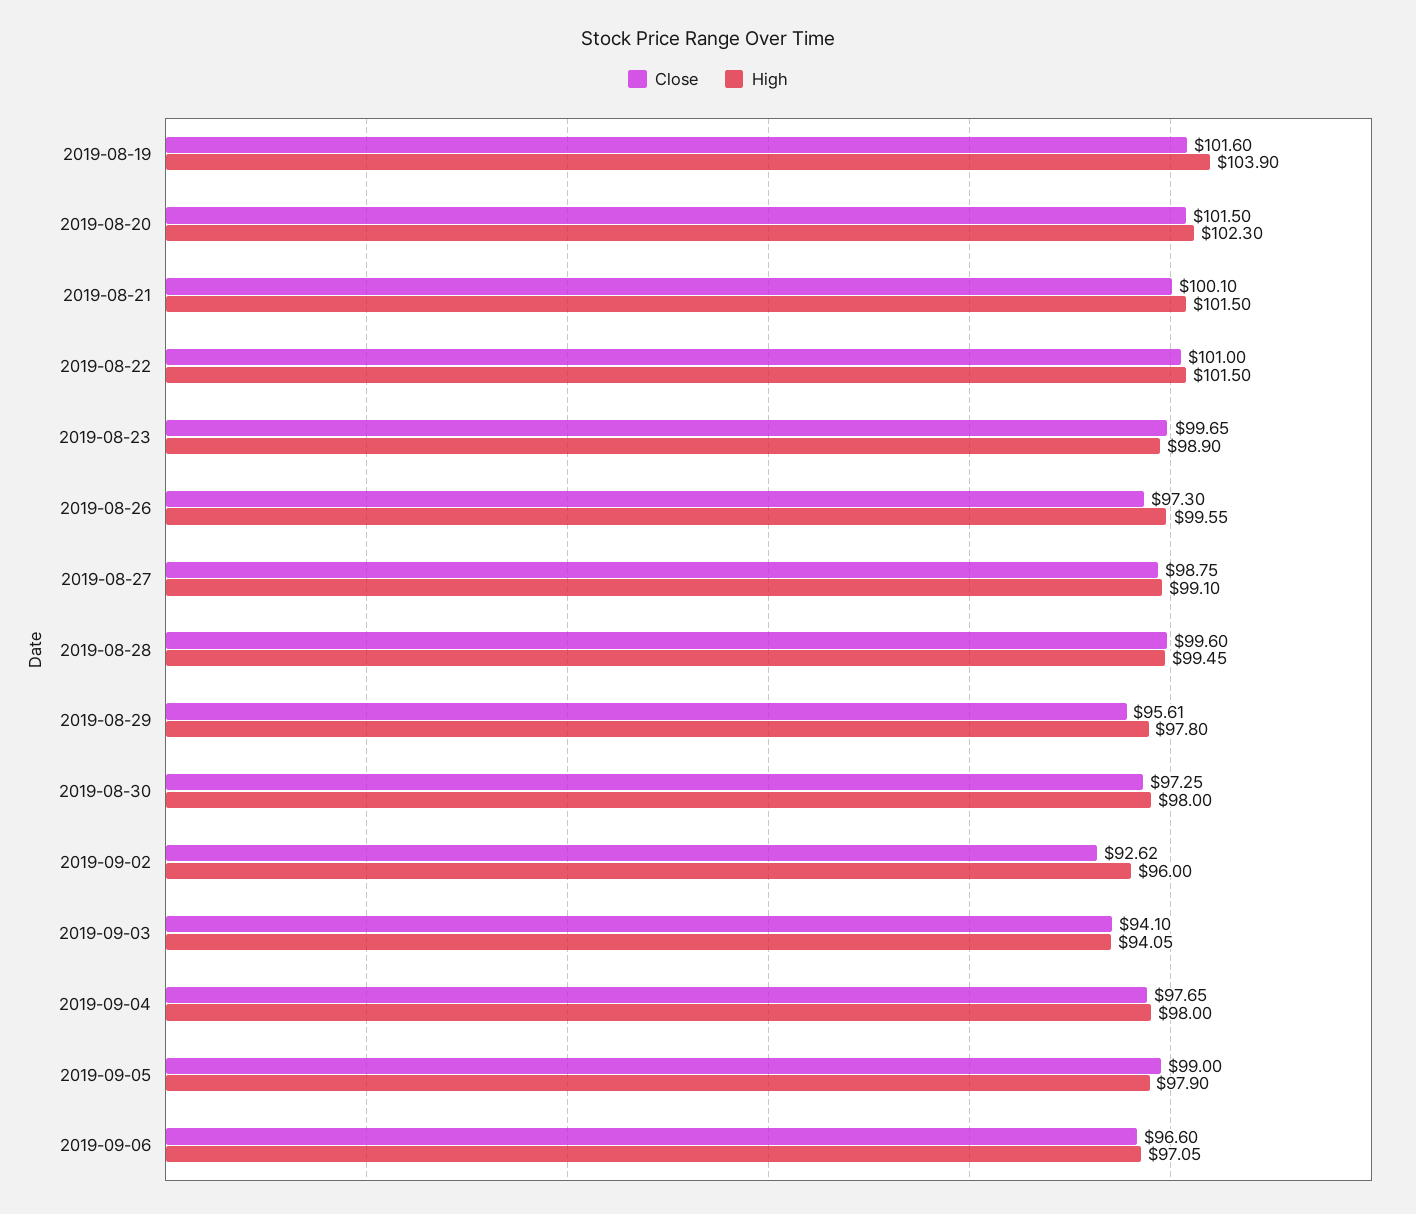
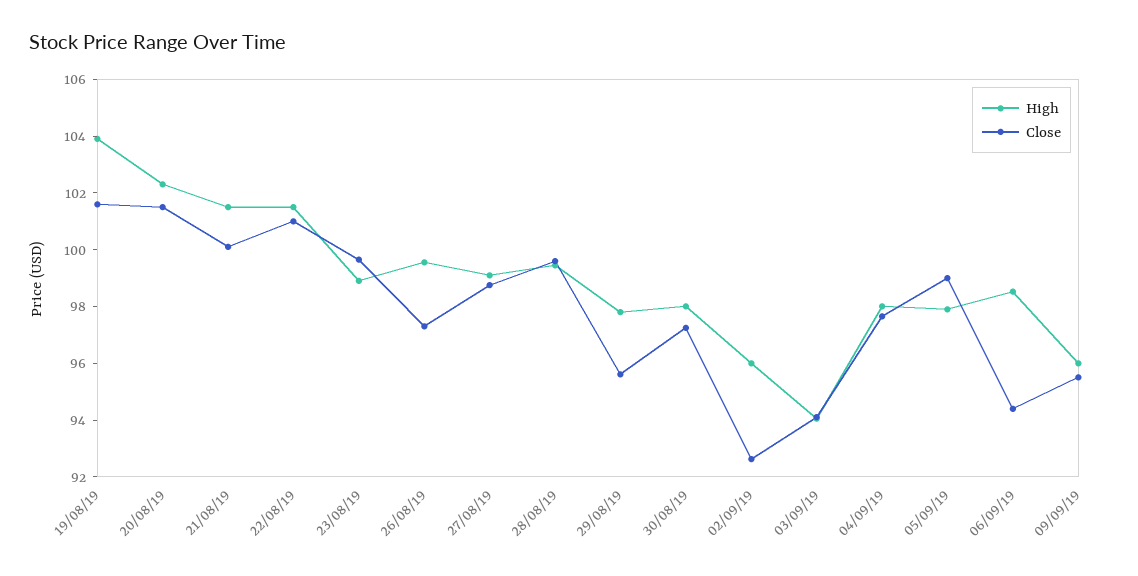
Close, 2019-09-06: 96.6 -> 94.5
High, 2019-09-06: 97.05 -> 98.5
High, 09/09/19: none -> 96
Close, 09/09/19: none -> 95.5

